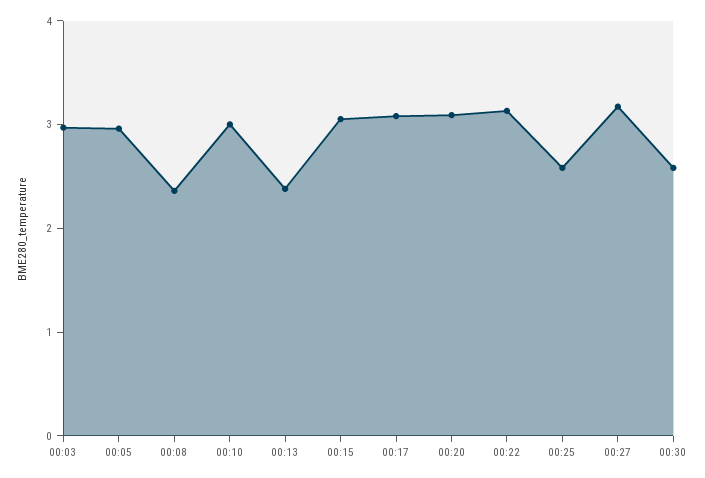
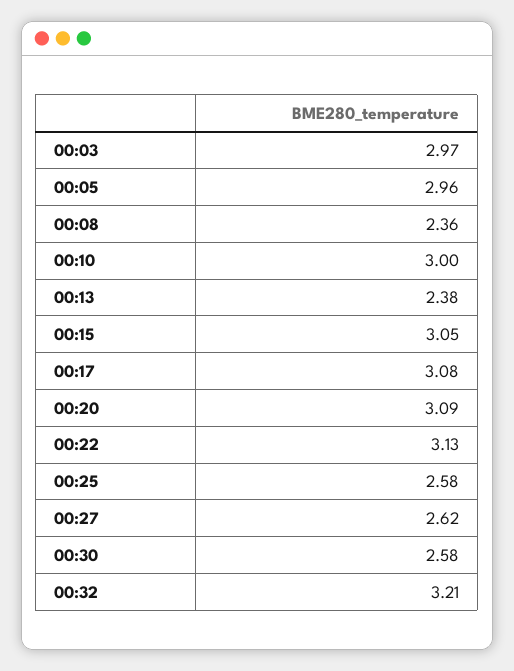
00:27: 3.2 -> 2.62
00:32: none -> 3.21

